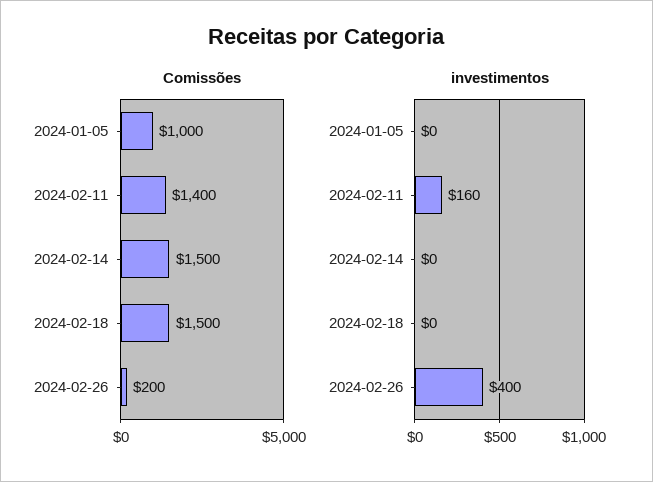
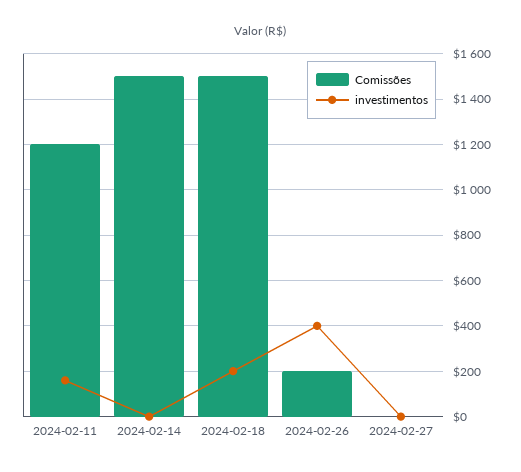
Comissões, 2024-01-05: 1000 -> none
Comissões, 2024-02-11: 1400 -> 1200
investimentos, 2024-01-05: 0 -> none
investimentos, 2024-02-18: 0 -> 200
Comissões, 2024-02-27: none -> 0
investimentos, 2024-02-27: none -> 0

